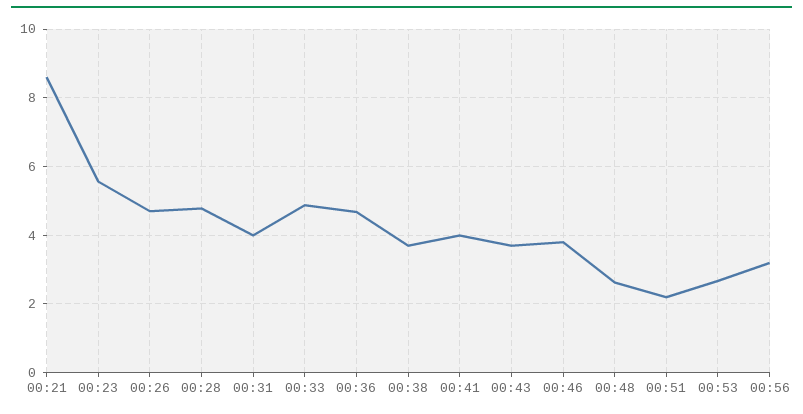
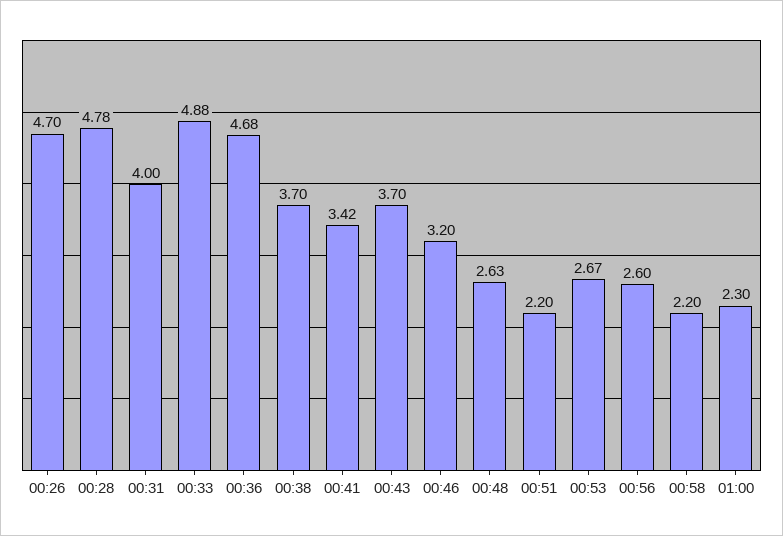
00:21: 8.6 -> none
00:23: 5.6 -> none
00:41: 4 -> 3.42
00:46: 3.8 -> 3.2
00:56: 3.2 -> 2.6
00:58: none -> 2.2
01:00: none -> 2.3

